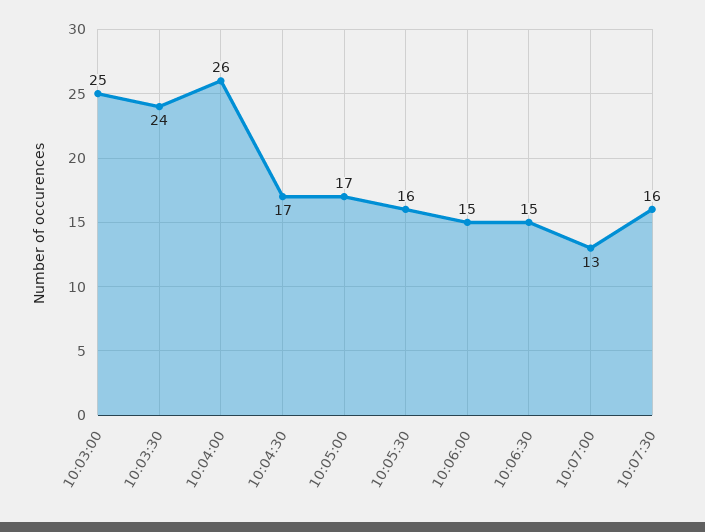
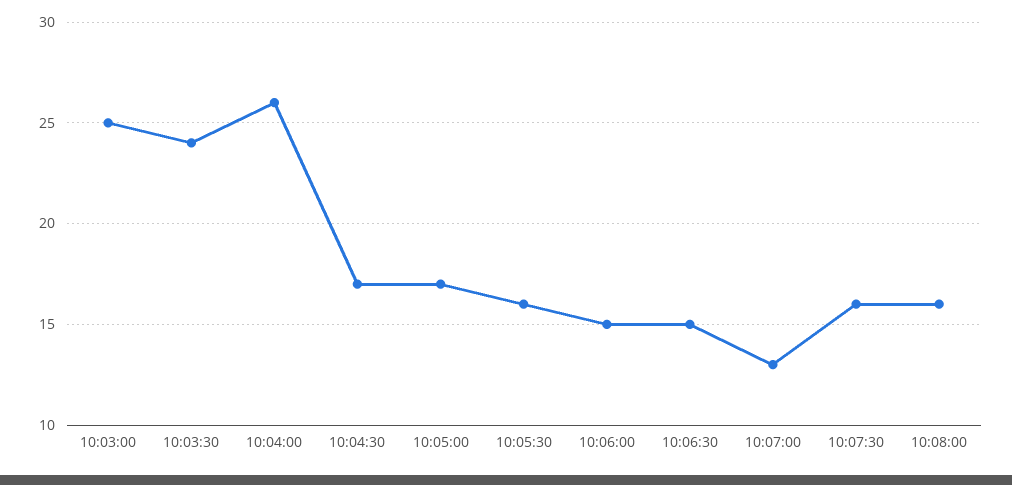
10:08:00: none -> 16

